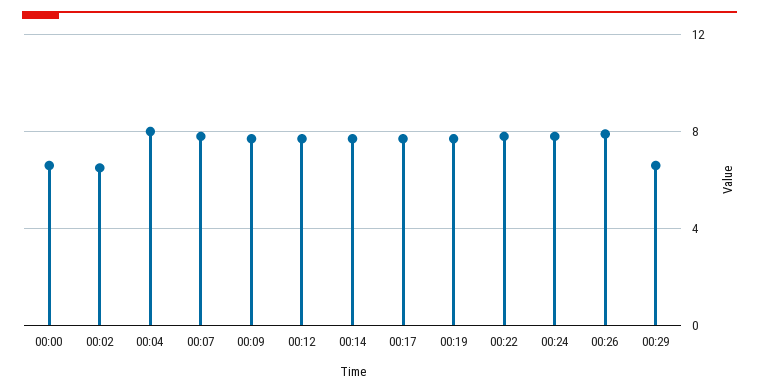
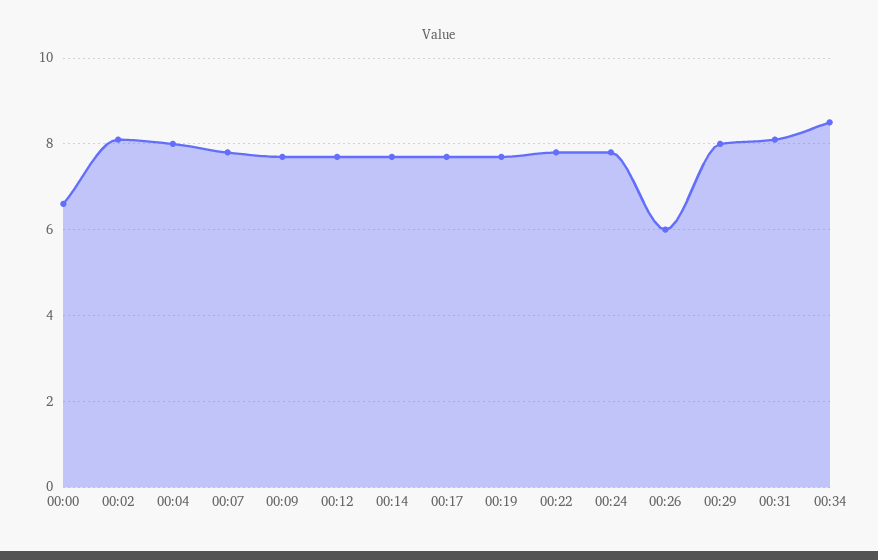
00:02: 6.5 -> 8
00:26: 8 -> 6
00:29: 6.5 -> 8
00:31: none -> 8
00:34: none -> 8.5

